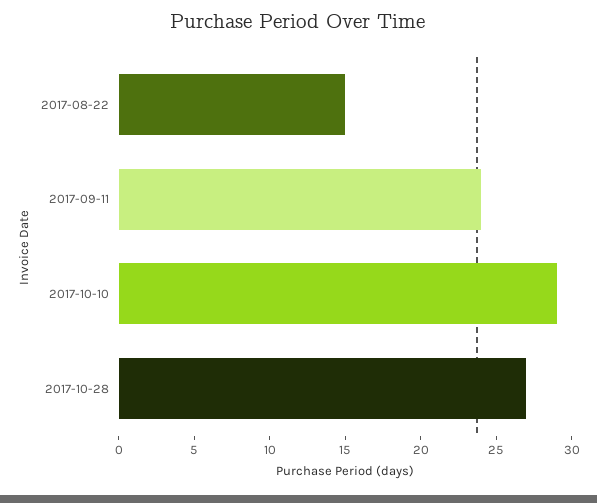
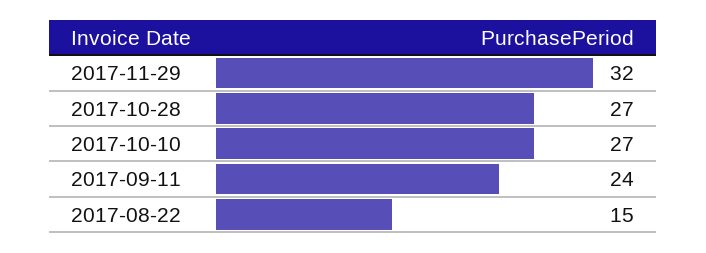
2017-10-10: 29 -> 27
2017-11-29: none -> 32

